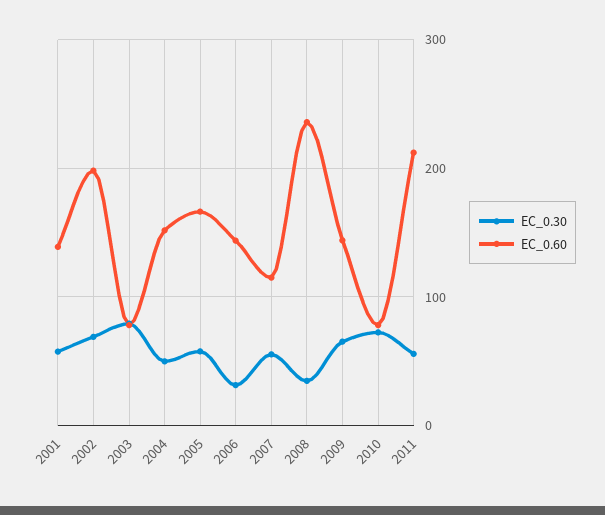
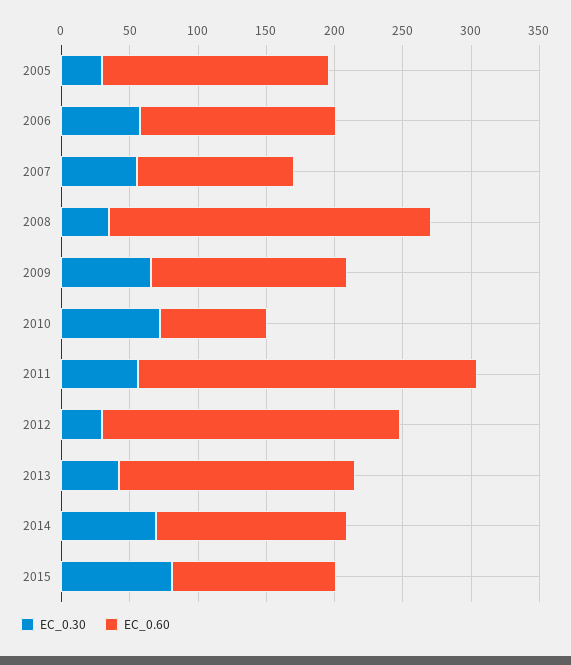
EC_0.30, 2001: 60 -> none
EC_0.60, 2001: 140 -> none
EC_0.30, 2002: 70 -> none
EC_0.60, 2002: 200 -> none
EC_0.30, 2003: 80 -> none
EC_0.60, 2003: 80 -> none
EC_0.30, 2004: 50 -> none
EC_0.60, 2004: 150 -> none
EC_0.30, 2005: 60 -> 30
EC_0.30, 2006: 30 -> 60
EC_0.60, 2011: 210 -> 250
EC_0.30, 2012: none -> 30
EC_0.60, 2012: none -> 220
EC_0.30, 2013: none -> 40
EC_0.60, 2013: none -> 170
EC_0.30, 2014: none -> 70
EC_0.60, 2014: none -> 140
EC_0.30, 2015: none -> 80
EC_0.60, 2015: none -> 120

